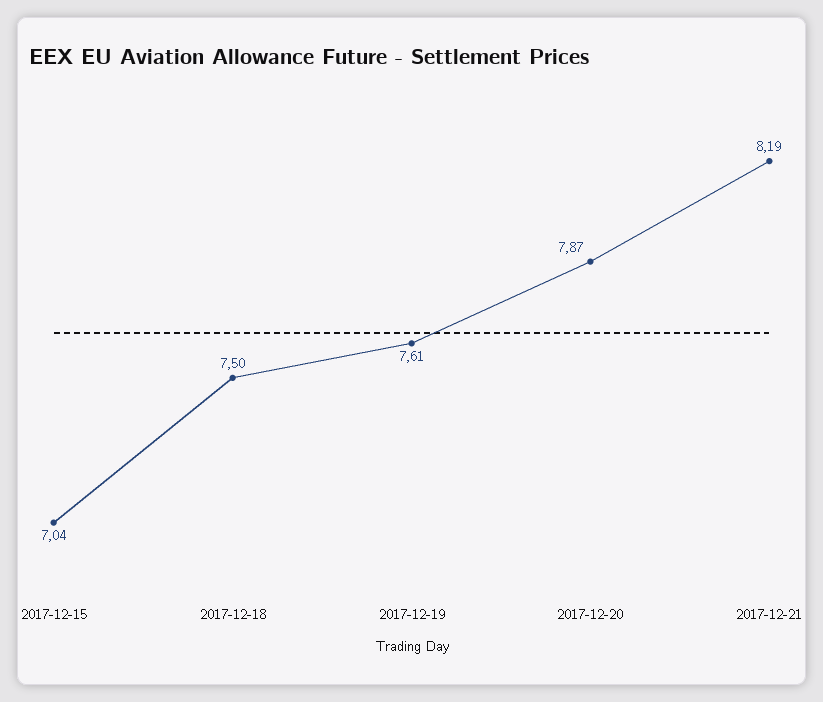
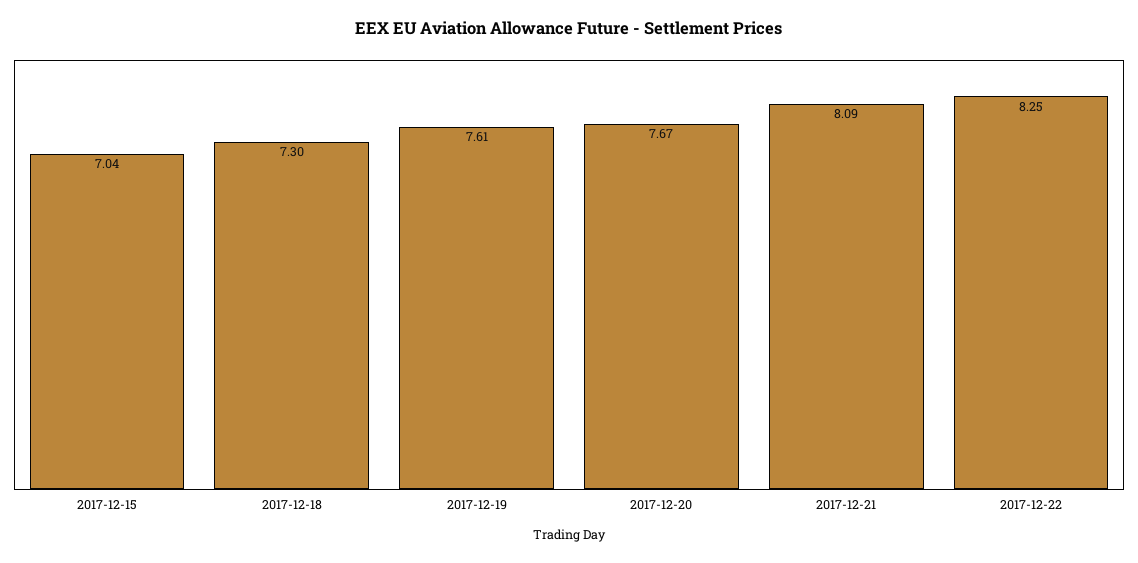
2017-12-18: 7.5 -> 7.3
2017-12-20: 7.87 -> 7.67
2017-12-21: 8.19 -> 8.09
2017-12-22: none -> 8.25

